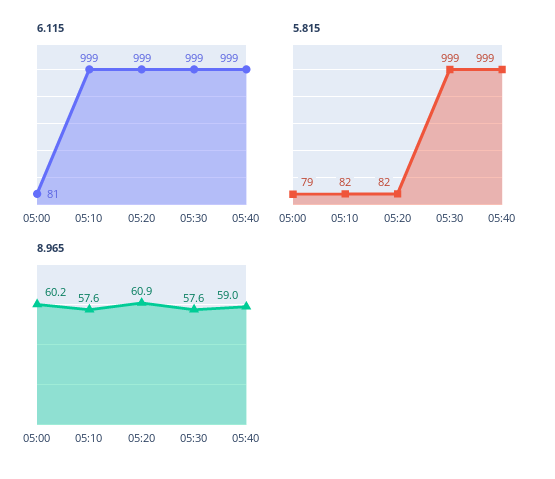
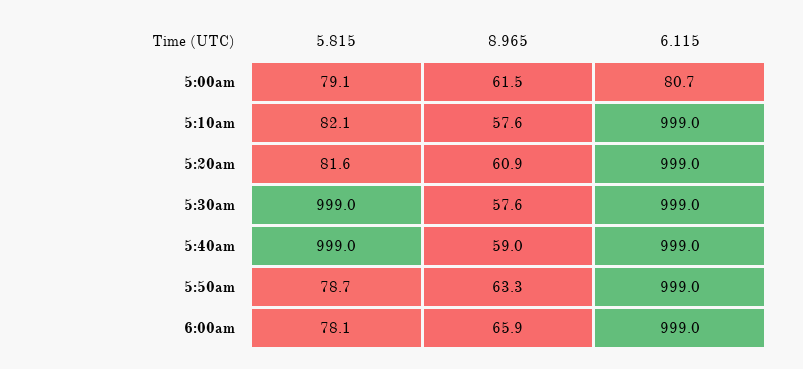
8.965, 05:00: 60.2 -> 61.5
5.815, 5:50am: none -> 78.7
8.965, 5:50am: none -> 63.3
6.115, 5:50am: none -> 999
5.815, 6:00am: none -> 78.1
8.965, 6:00am: none -> 65.9
6.115, 6:00am: none -> 999

